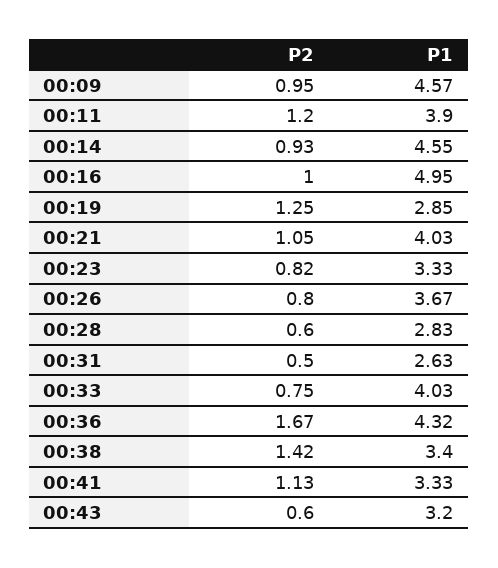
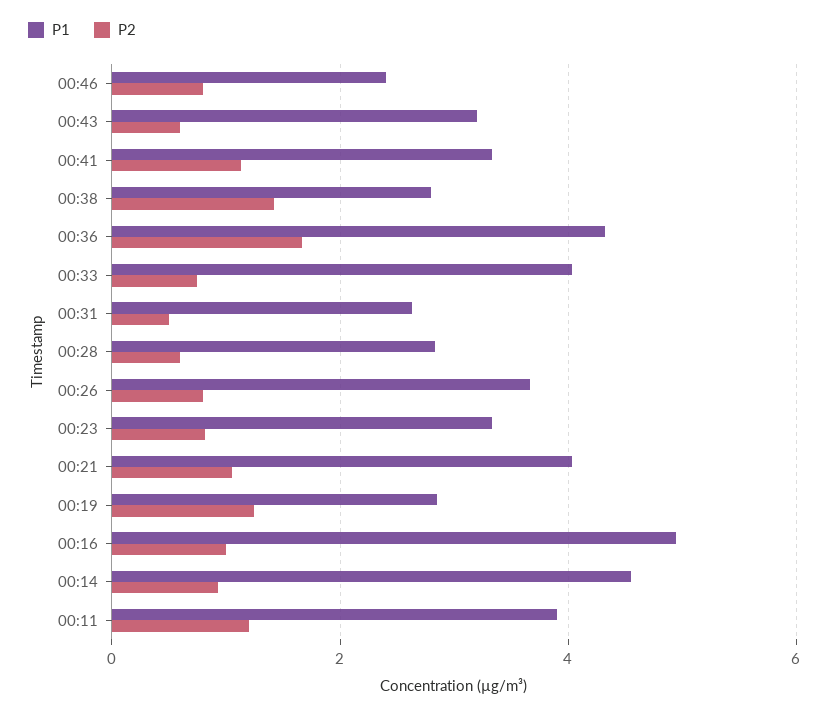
P2, 00:09: 0.95 -> none
P1, 00:09: 4.57 -> none
P1, 00:38: 3.4 -> 2.8
P1, 00:46: none -> 2.4
P2, 00:46: none -> 0.8

